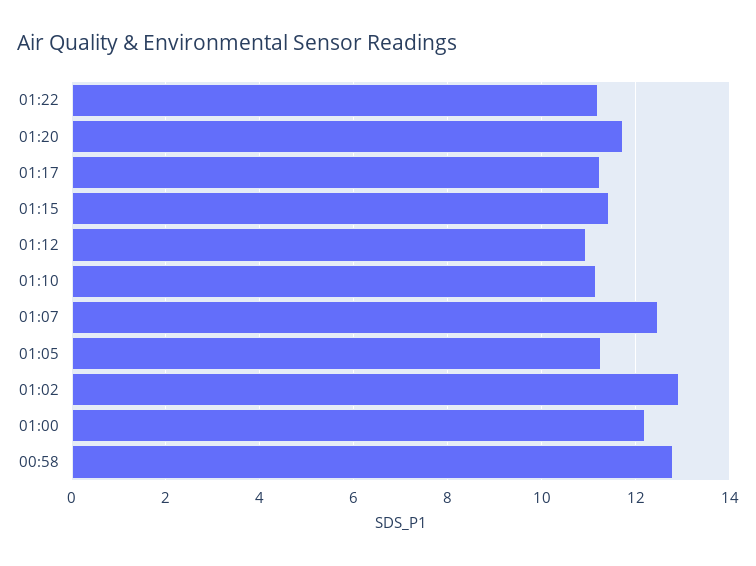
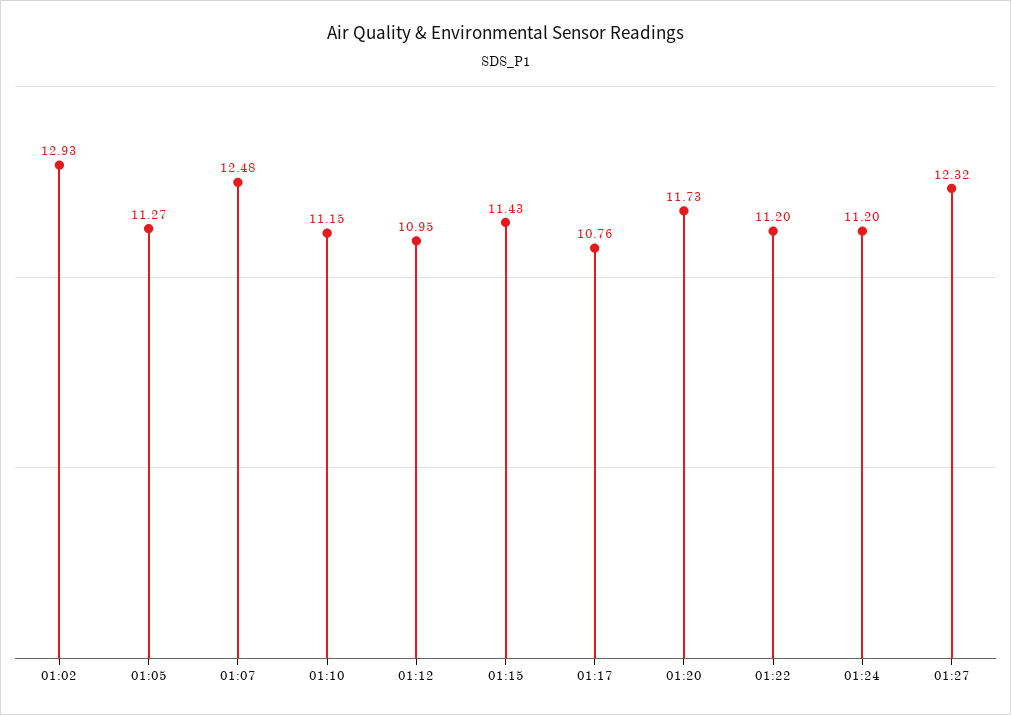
01:17: 11.2 -> 10.76
01:00: 12.2 -> none
00:58: 12.8 -> none
01:24: none -> 11.2
01:27: none -> 12.32

